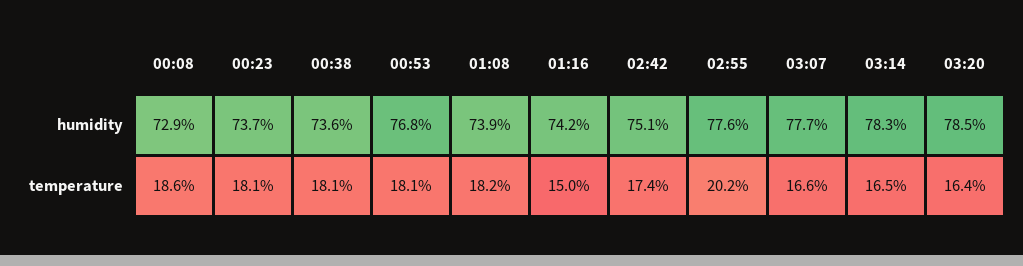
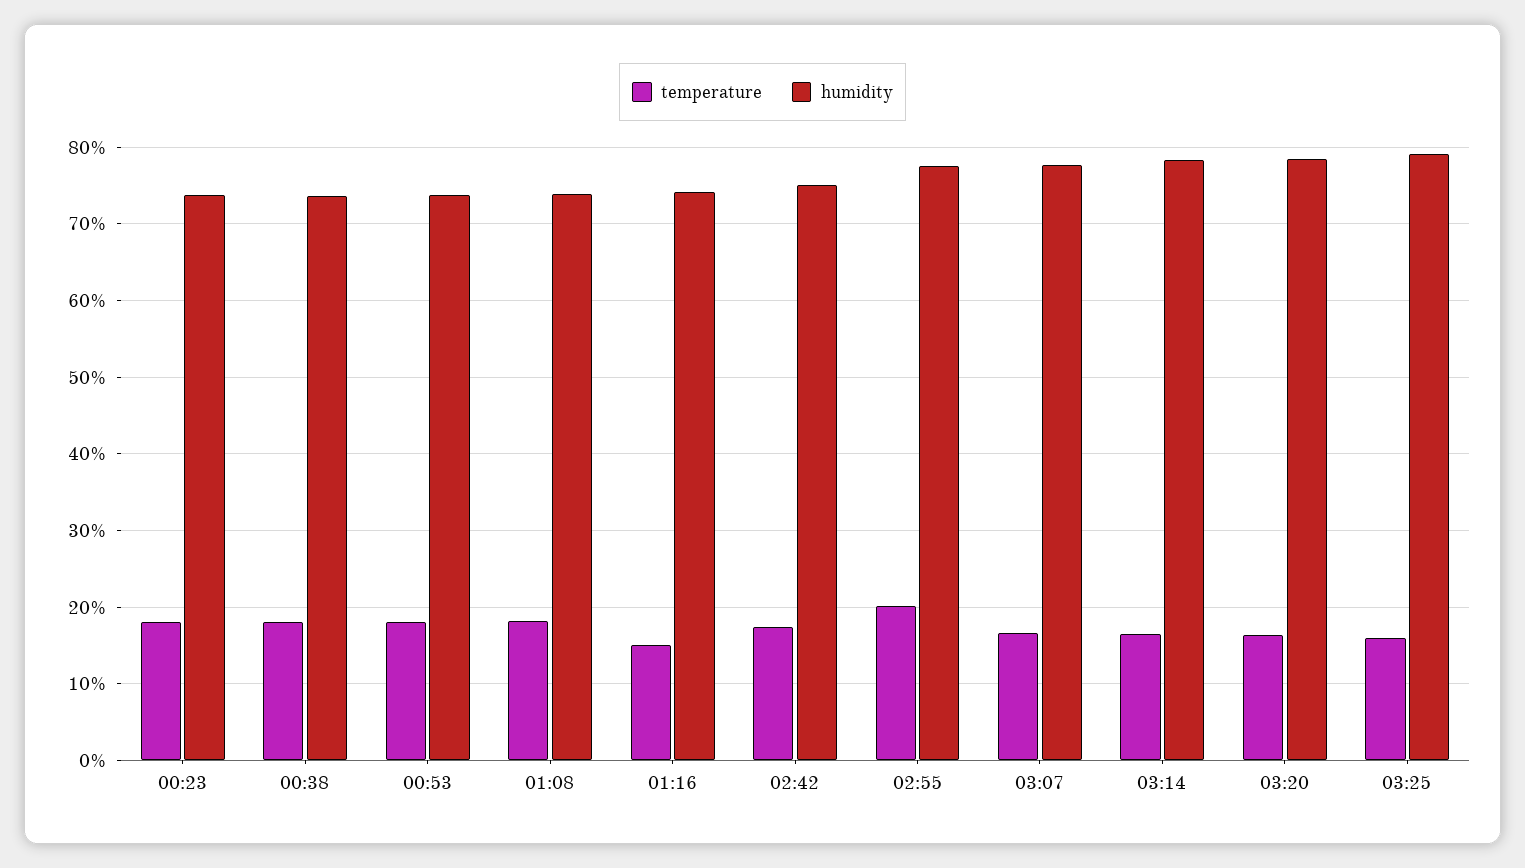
humidity, 00:08: 72.9 -> none
humidity, 00:53: 76.8 -> 74
temperature, 00:08: 18.6 -> none
temperature, 03:25: none -> 16
humidity, 03:25: none -> 79

